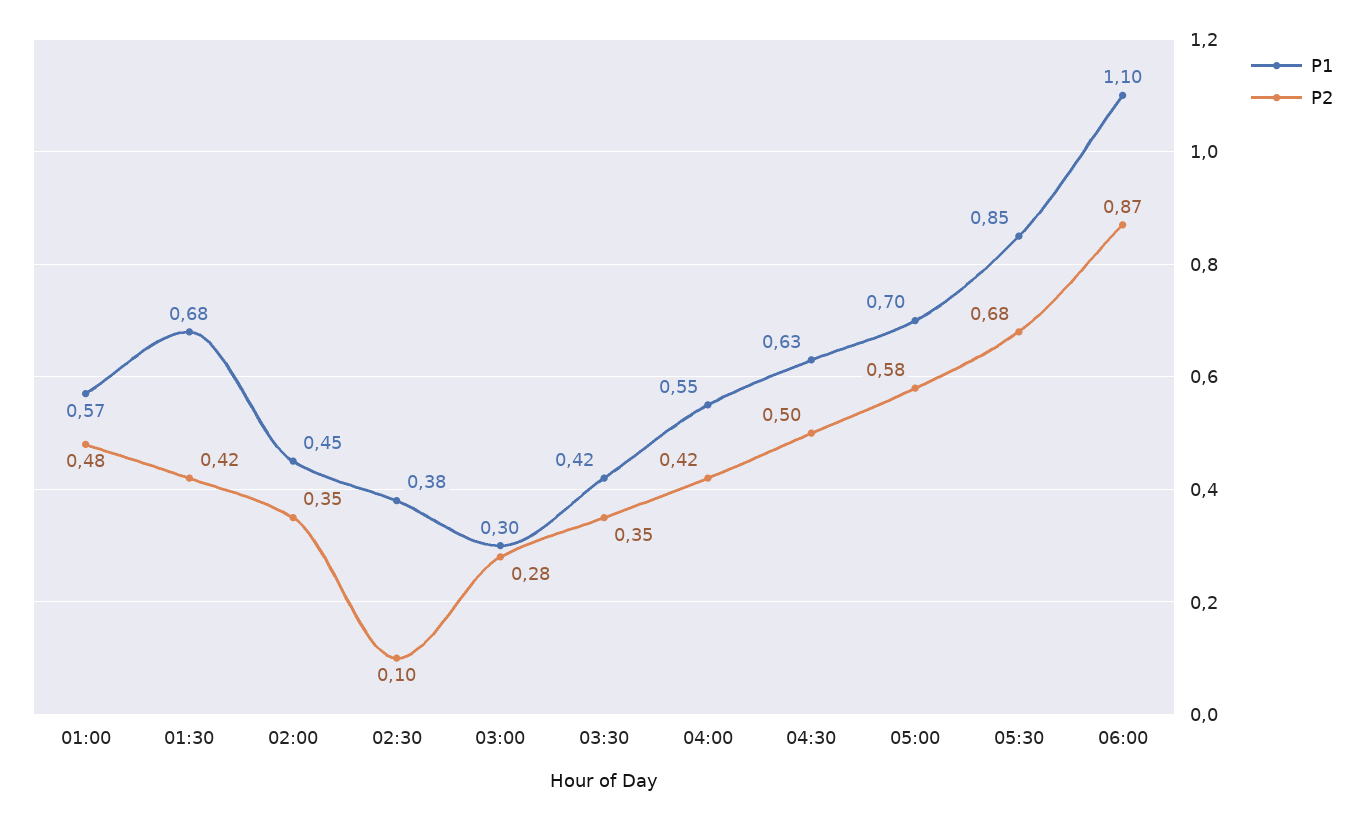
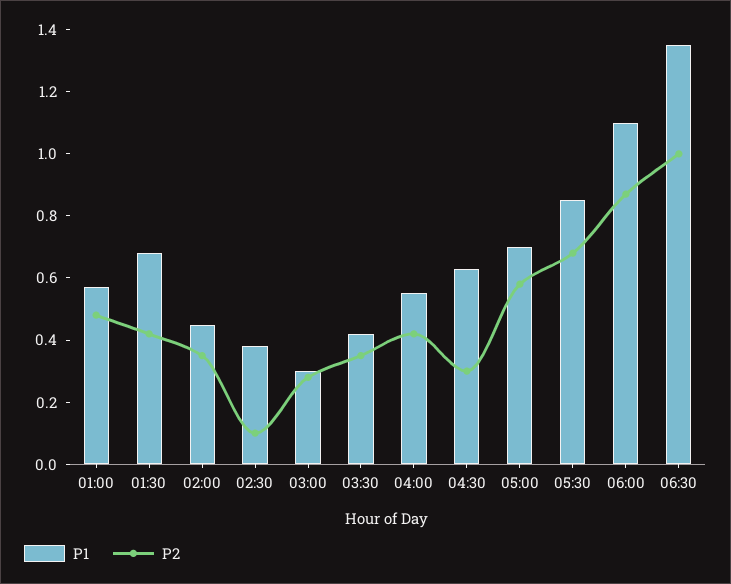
P2, 04:30: 0.5 -> 0.3
P1, 06:30: none -> 1.35
P2, 06:30: none -> 1

